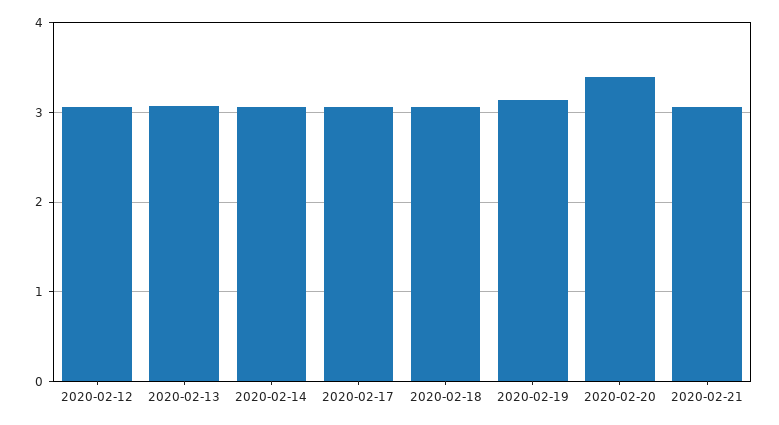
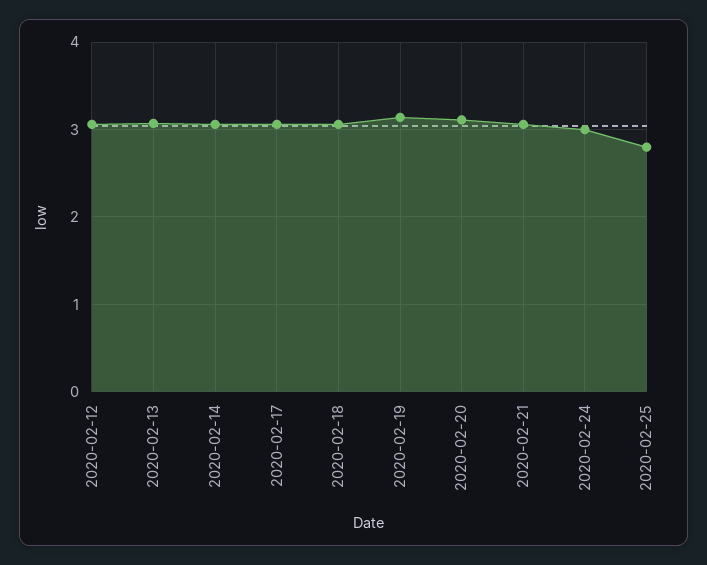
2020-02-20: 3.4 -> 3.1
2020-02-24: none -> 3
2020-02-25: none -> 2.8

